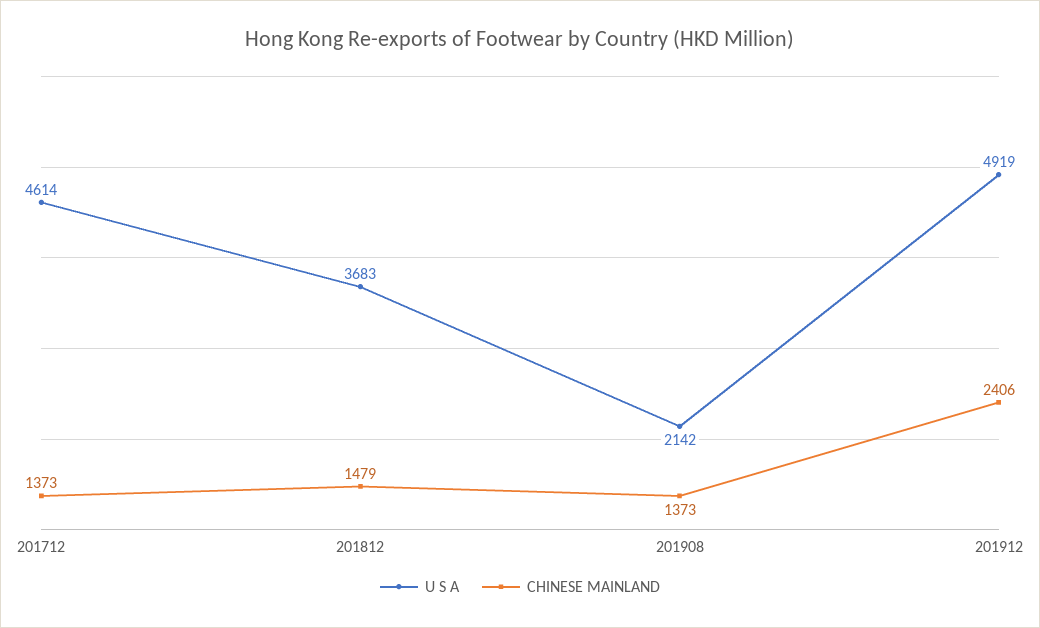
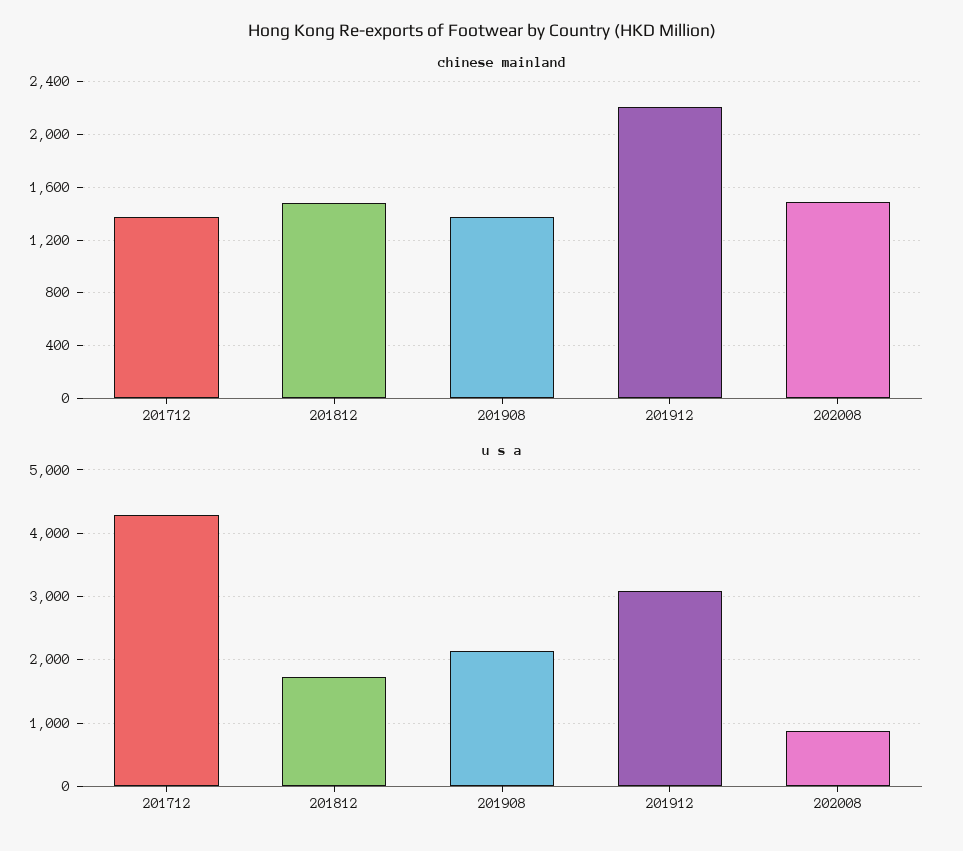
U S A, 201712: 4614 -> 4300
U S A, 201812: 3683 -> 1700
U S A, 201912: 4919 -> 3100
CHINESE MAINLAND, 201912: 2406 -> 2200
CHINESE MAINLAND, 202008: none -> 1500
U S A, 202008: none -> 900

